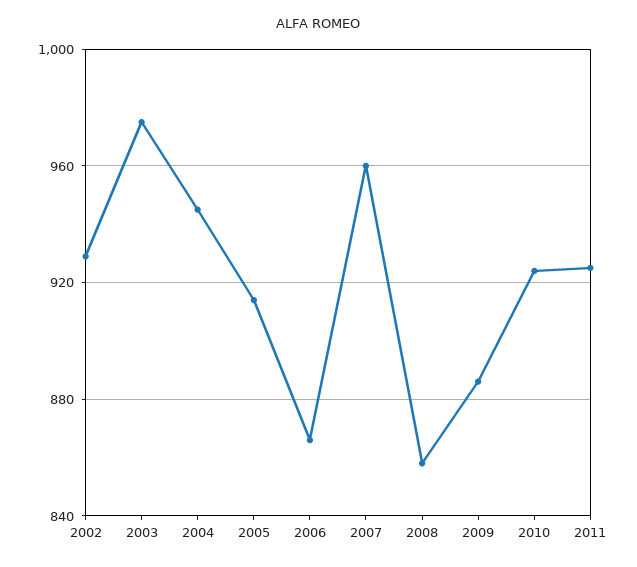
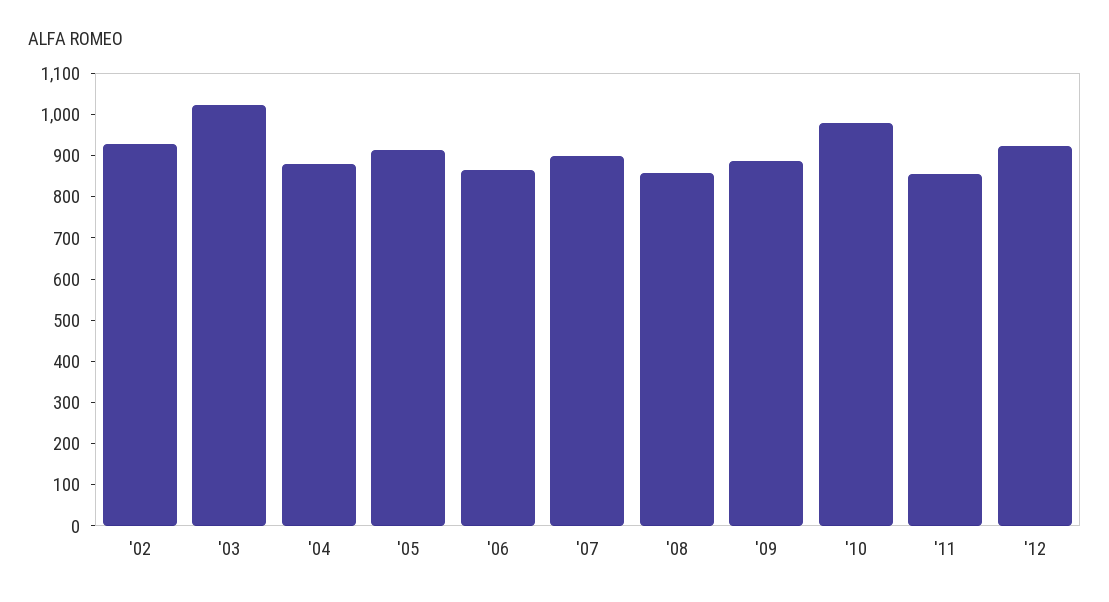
2003: 975 -> 1020
2004: 945 -> 880
2007: 960 -> 900
2010: 925 -> 980
2011: 925 -> 860
'12: none -> 920

